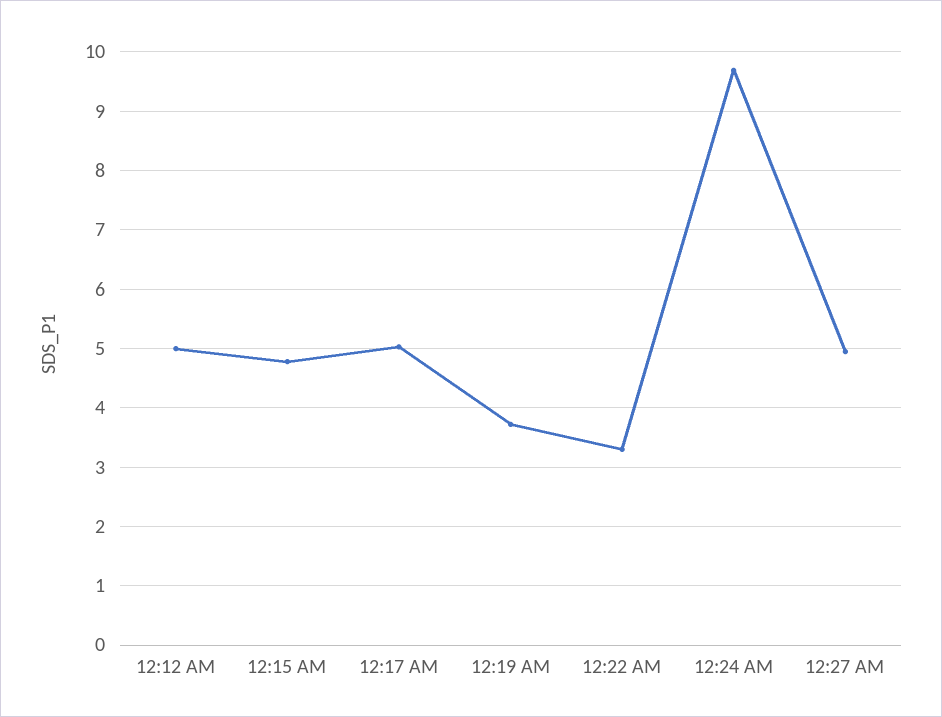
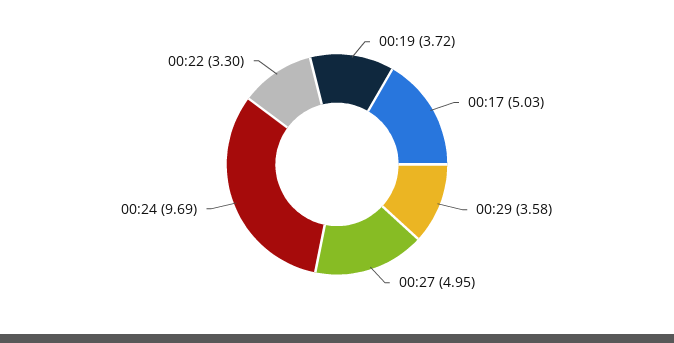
12:12 AM: 5 -> none
12:15 AM: 4.8 -> none
00:29: none -> 3.58

